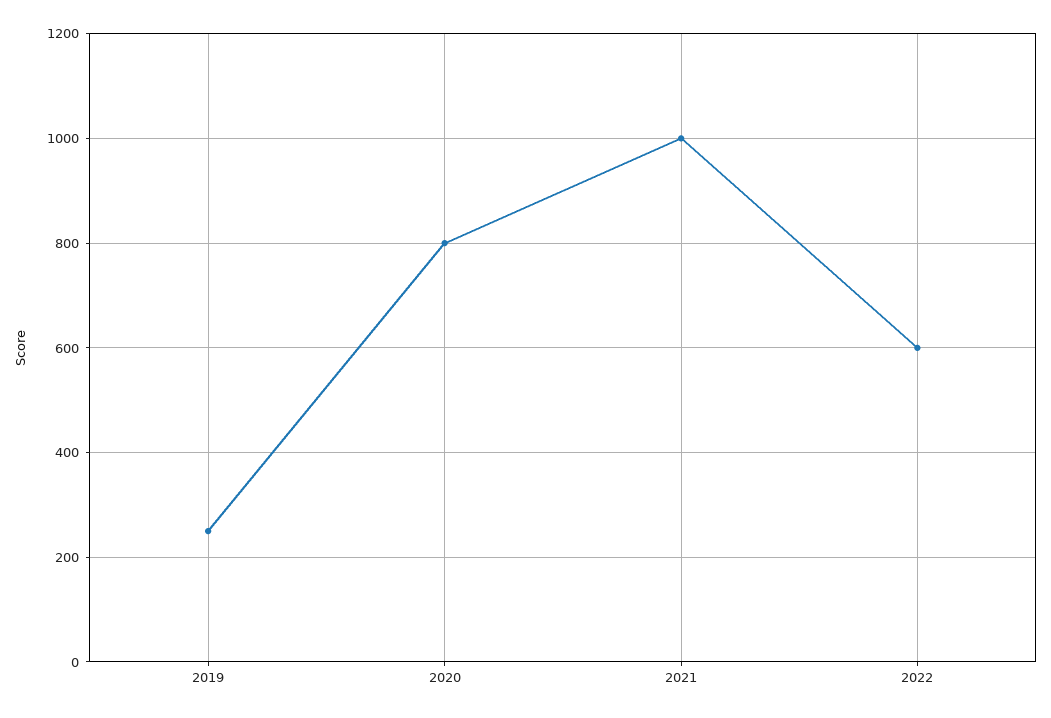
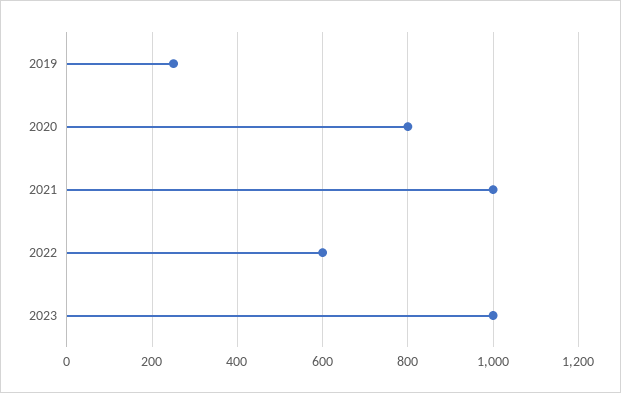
2023: none -> 1000

